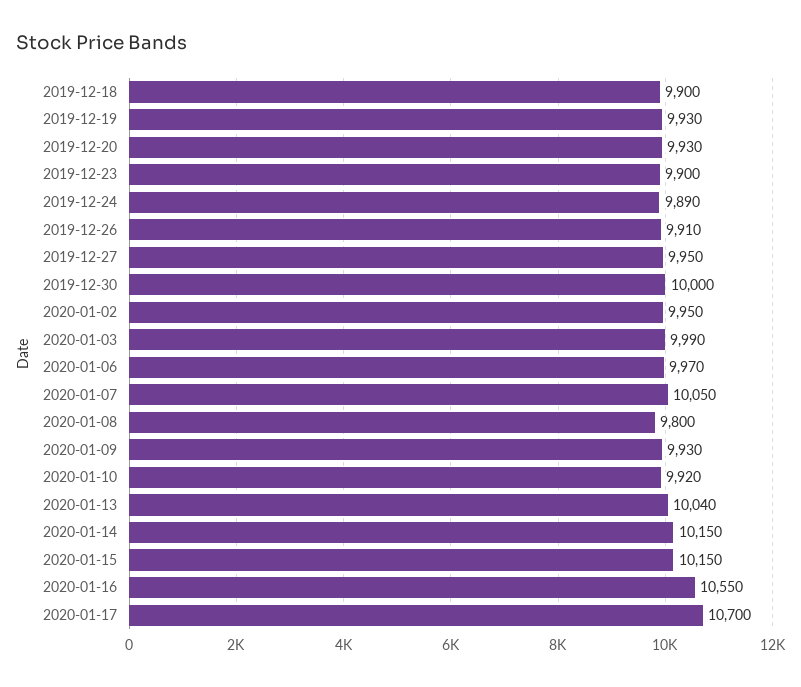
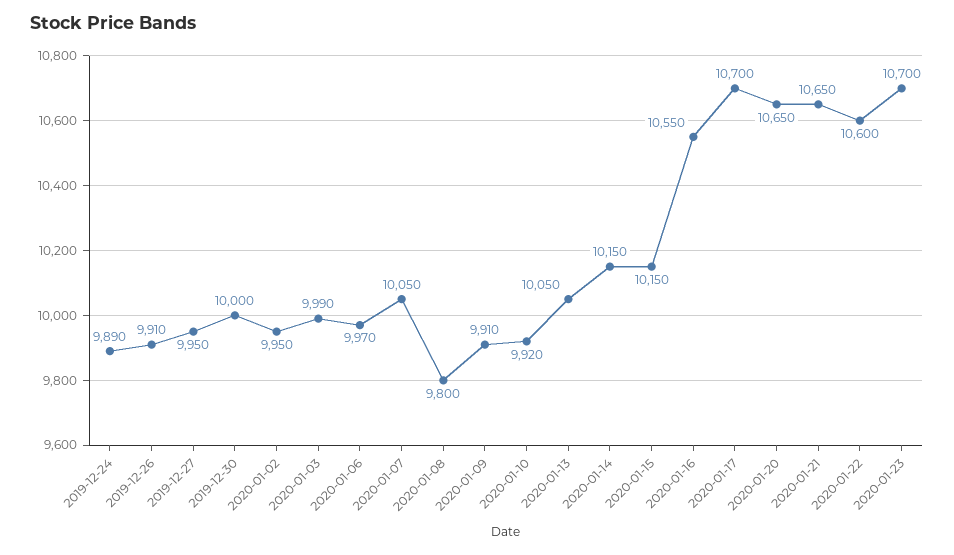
2019-12-18: 9900 -> none
2019-12-19: 9930 -> none
2019-12-20: 9930 -> none
2019-12-23: 9900 -> none
2020-01-09: 9930 -> 9910
2020-01-13: 10040 -> 10050
2020-01-20: none -> 10650
2020-01-21: none -> 10650
2020-01-22: none -> 10600
2020-01-23: none -> 10700

